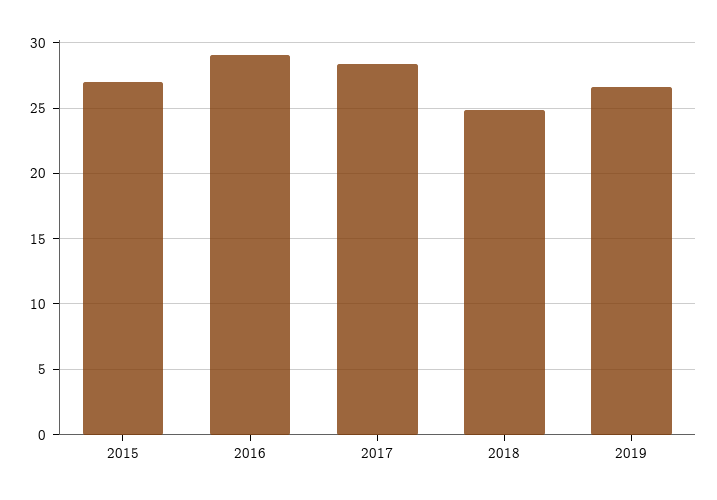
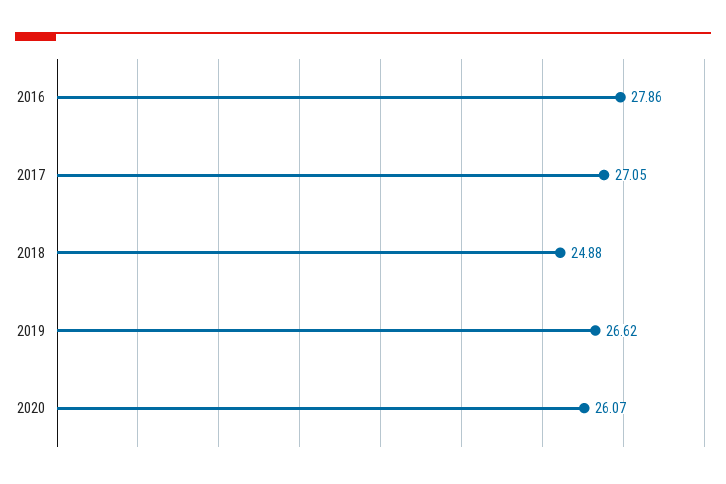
2015: 27 -> none
2016: 29 -> 27.86
2017: 28.5 -> 27.05
2020: none -> 26.07

